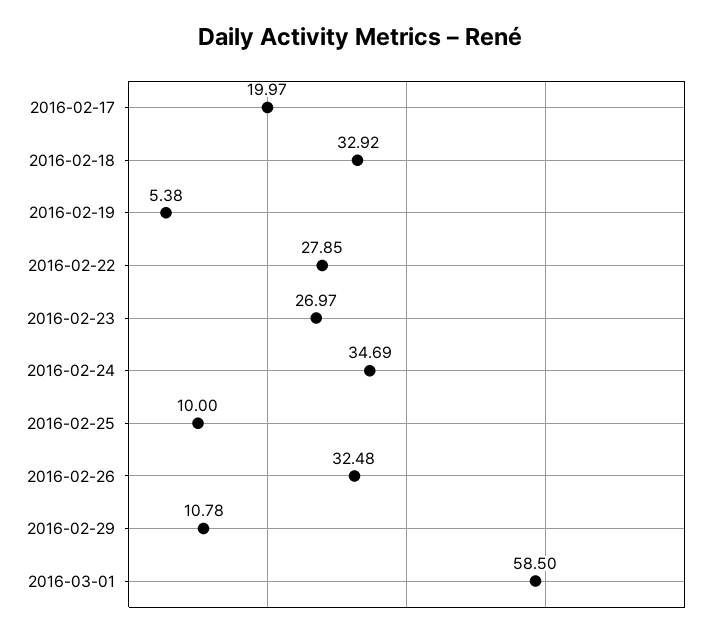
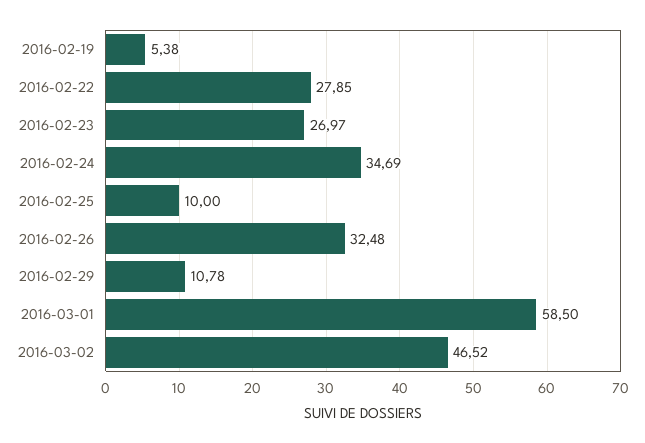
2016-02-17: 19.97 -> none
2016-02-18: 32.92 -> none
2016-03-02: none -> 46.52

